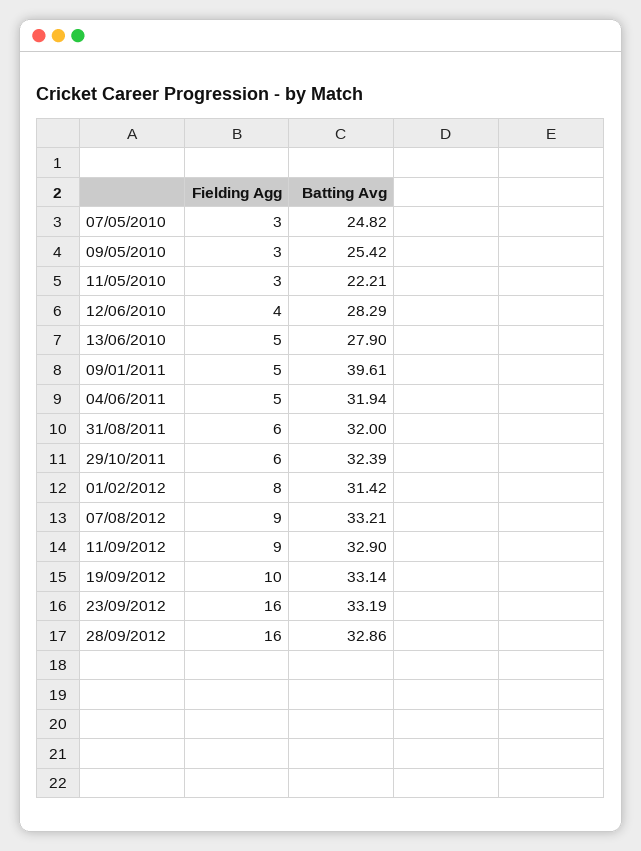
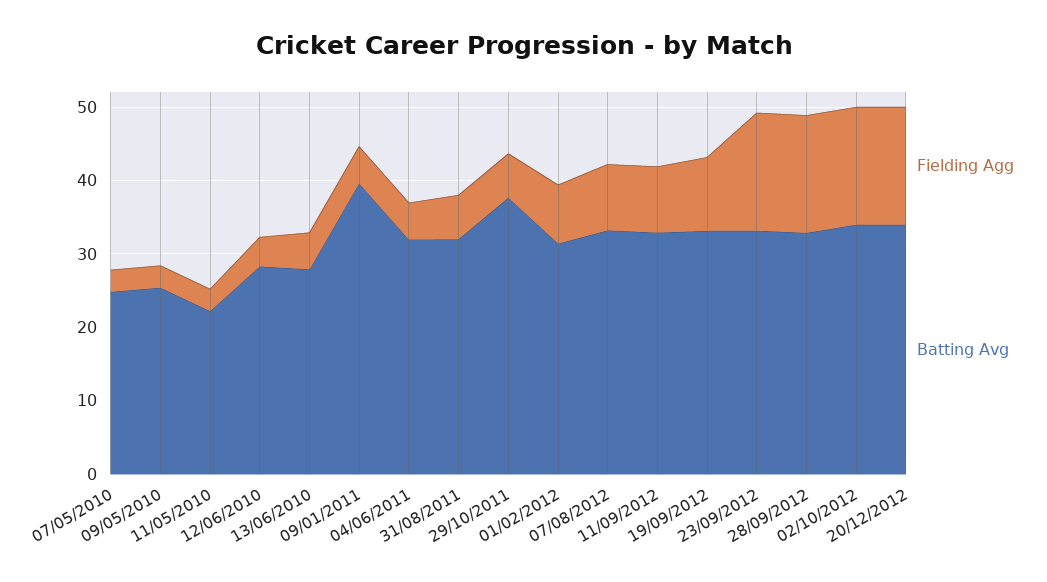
Batting Avg, 29/10/2011: 32.39 -> 38
Fielding Agg, 02/10/2012: none -> 16
Batting Avg, 02/10/2012: none -> 34
Fielding Agg, 20/12/2012: none -> 16
Batting Avg, 20/12/2012: none -> 34

